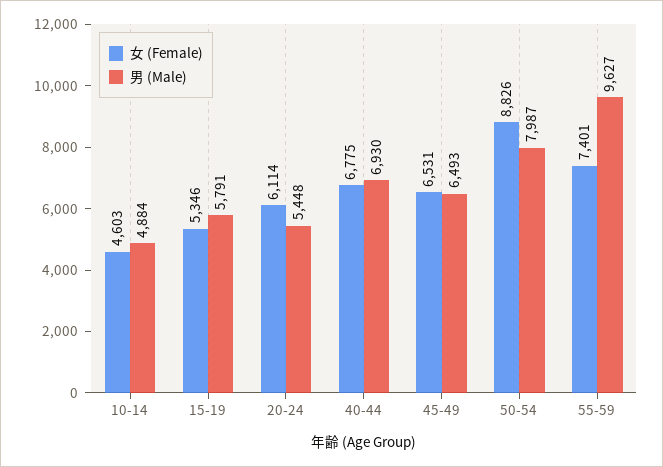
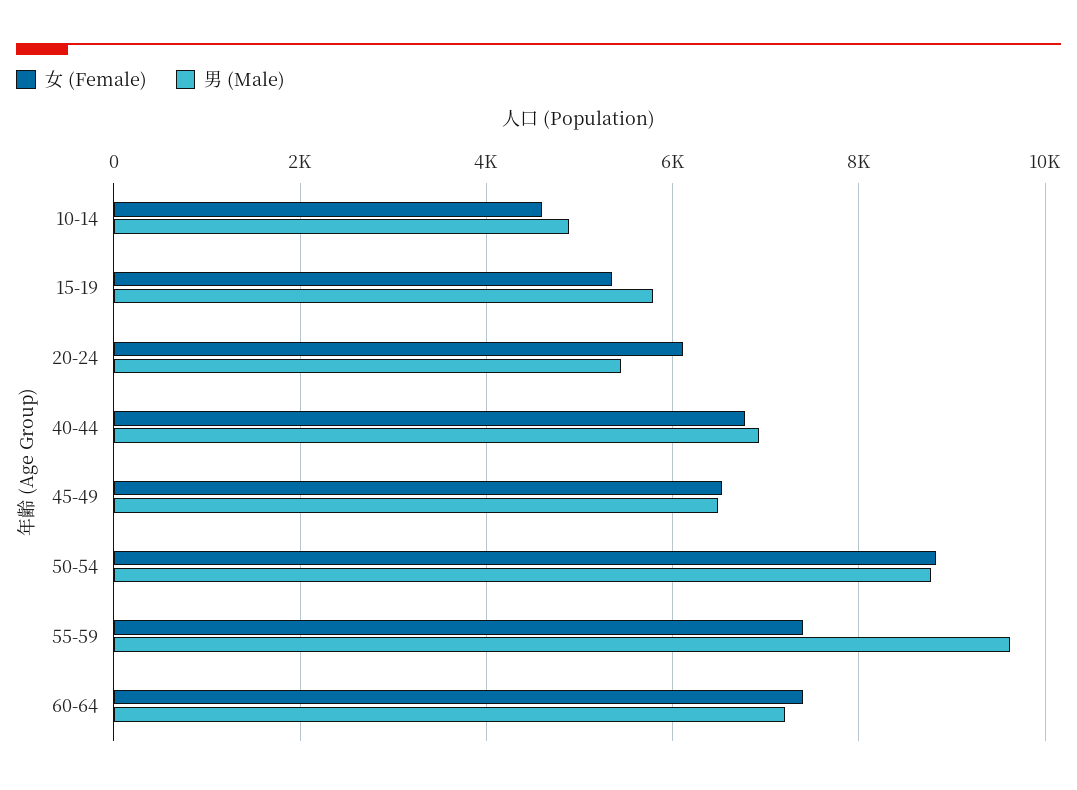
男 (Male), 50-54: 7987 -> 8800
女 (Female), 60-64: none -> 7400
男 (Male), 60-64: none -> 7200

